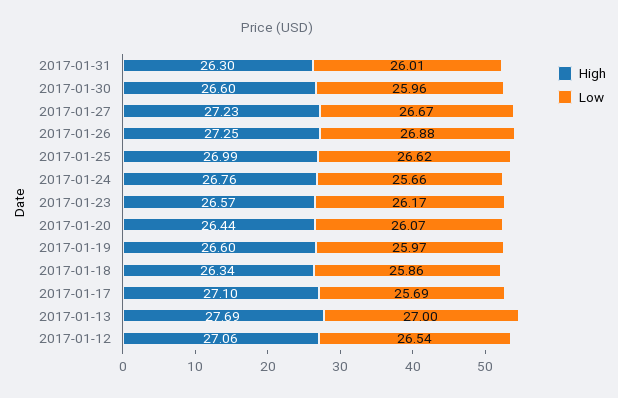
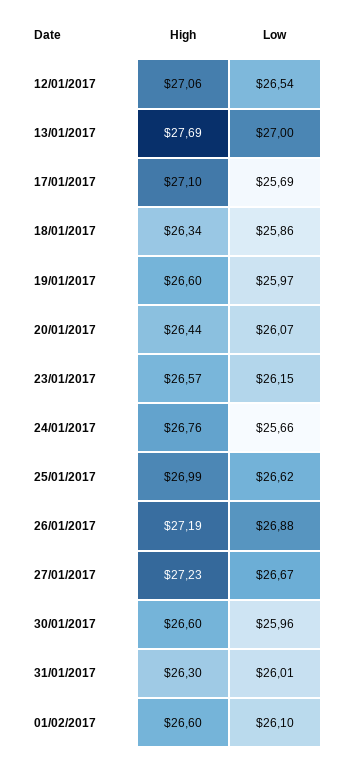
High, 2017-01-26: 27.25 -> 27.19
Low, 2017-01-23: 26.17 -> 26.15
High, 01/02/2017: none -> 26.6
Low, 01/02/2017: none -> 26.1

